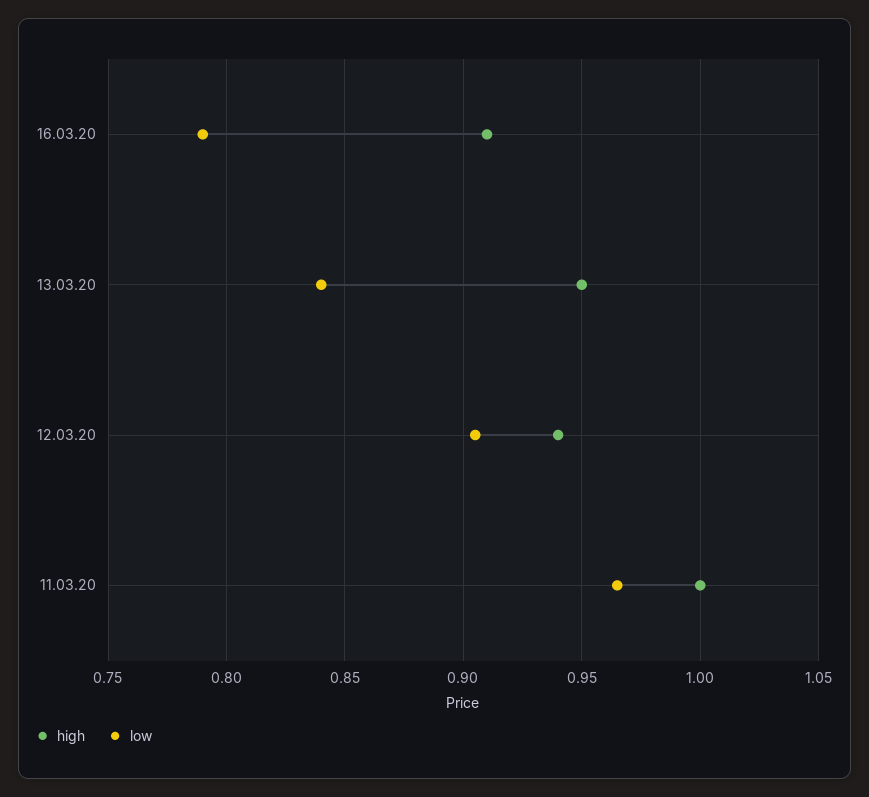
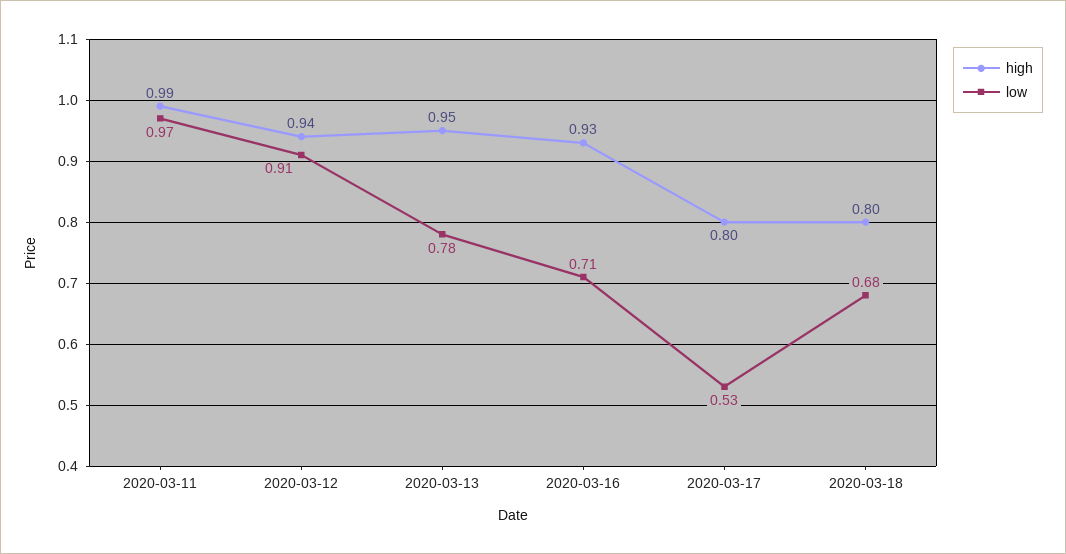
high, 16.03.20: 0.91 -> 0.93
low, 16.03.20: 0.79 -> 0.71
low, 13.03.20: 0.84 -> 0.78
high, 11.03.20: 1 -> 0.99
high, 2020-03-17: none -> 0.8
low, 2020-03-17: none -> 0.53
high, 2020-03-18: none -> 0.8
low, 2020-03-18: none -> 0.68

